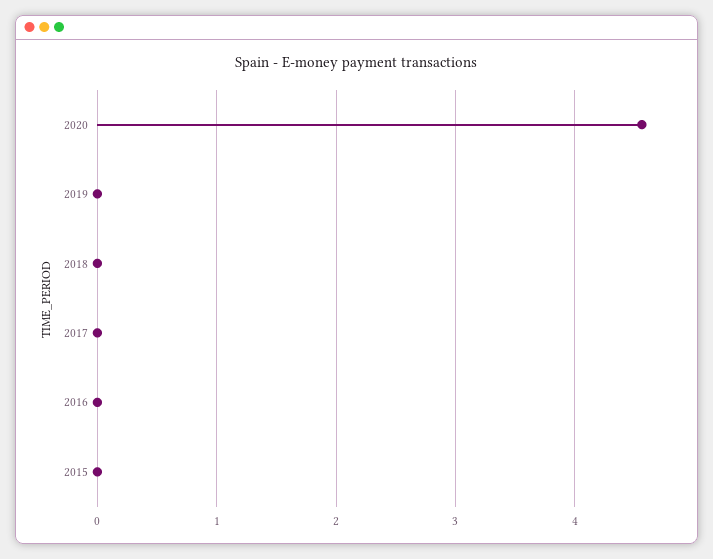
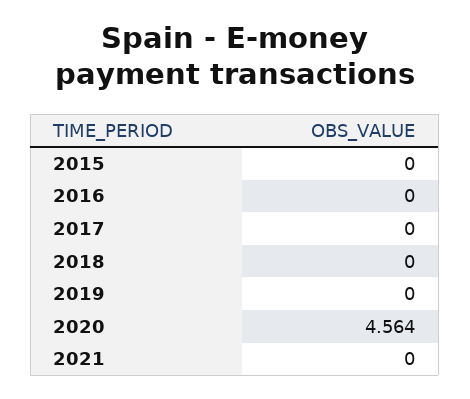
2021: none -> 0

